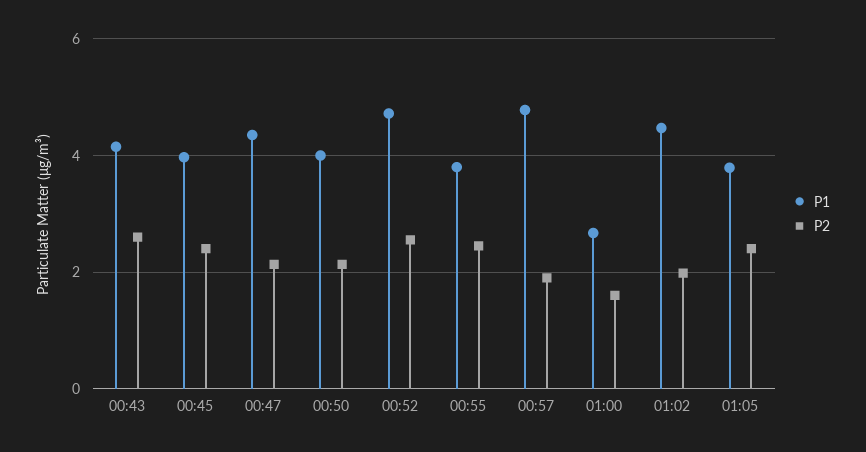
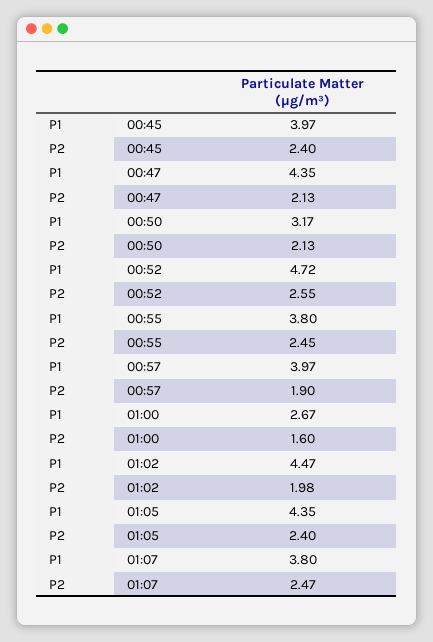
P1, 00:43: 4.2 -> none
P2, 00:43: 2.6 -> none
P1, 00:50: 4 -> 3.17
P1, 00:57: 4.8 -> 3.97
P1, 01:05: 3.8 -> 4.35
P1, 01:07: none -> 3.8
P2, 01:07: none -> 2.47

